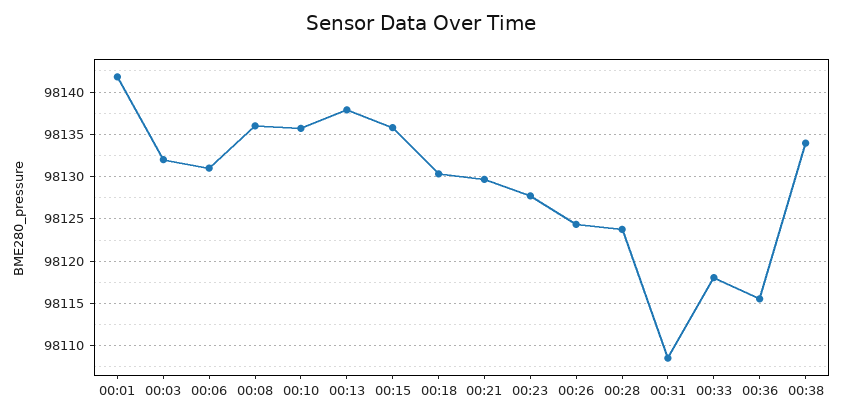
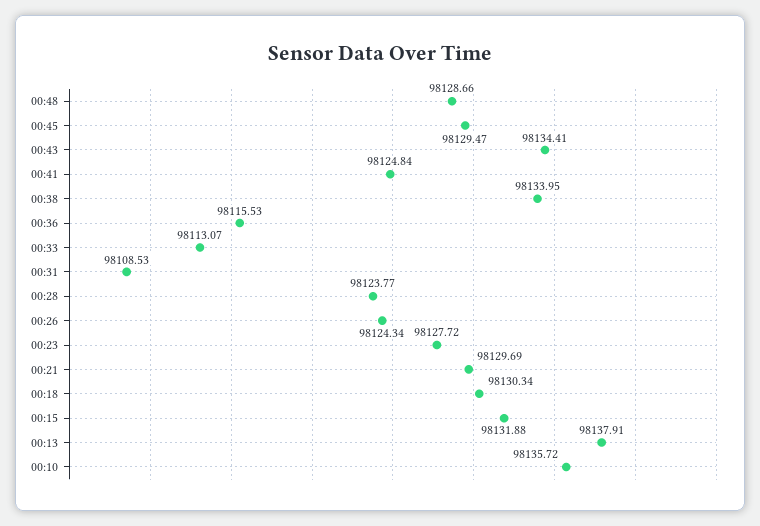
00:01: 98142 -> none
00:03: 98132 -> none
00:06: 98131 -> none
00:08: 98136 -> none
00:15: 98136 -> 98131.88
00:33: 98118 -> 98113.07
00:48: none -> 98128.66
00:45: none -> 98129.47
00:43: none -> 98134.41
00:41: none -> 98124.84

